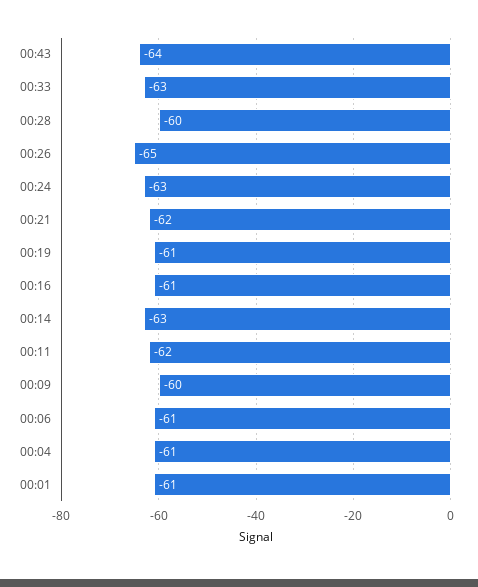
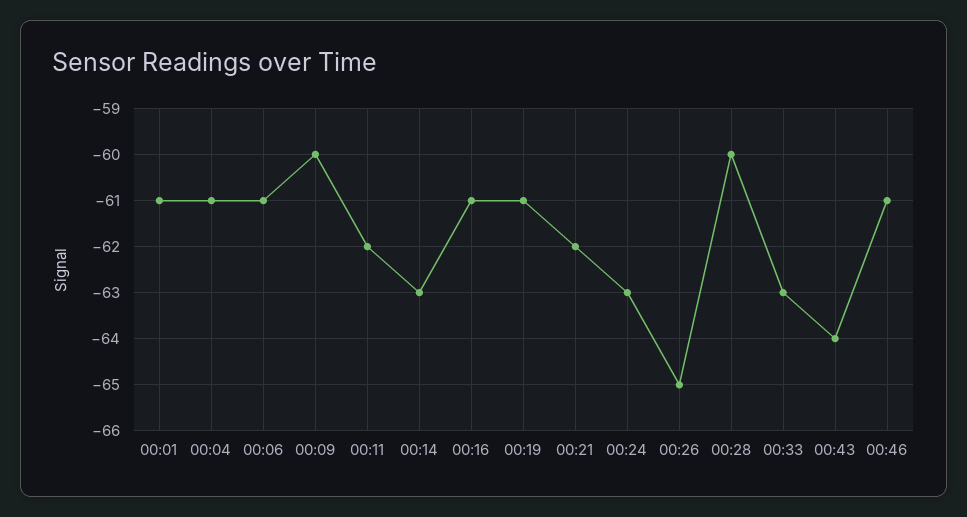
00:46: none -> -61

